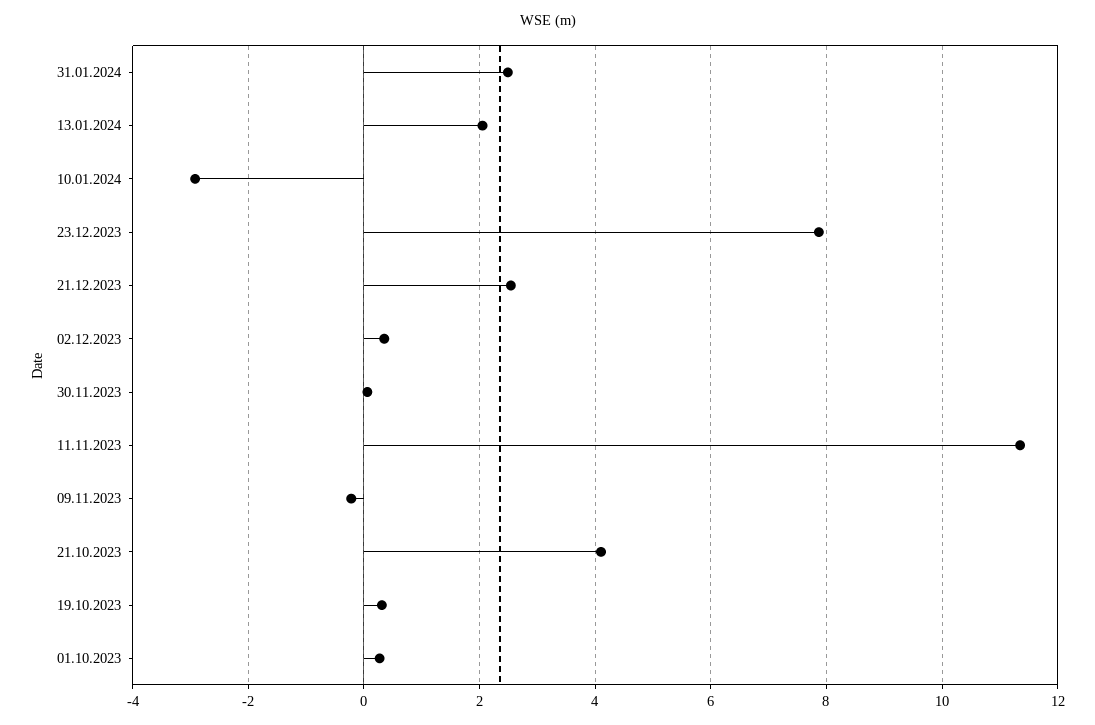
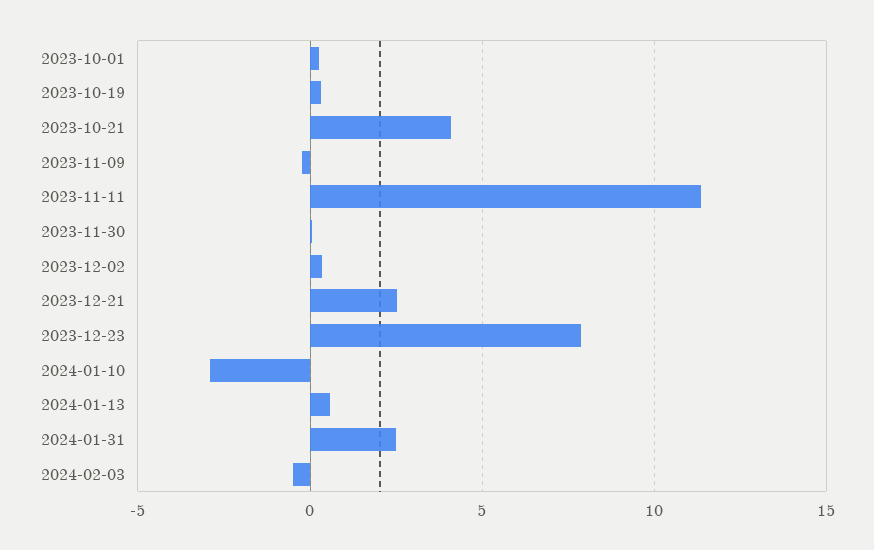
13.01.2024: 2 -> 0.5
2024-02-03: none -> -0.5

